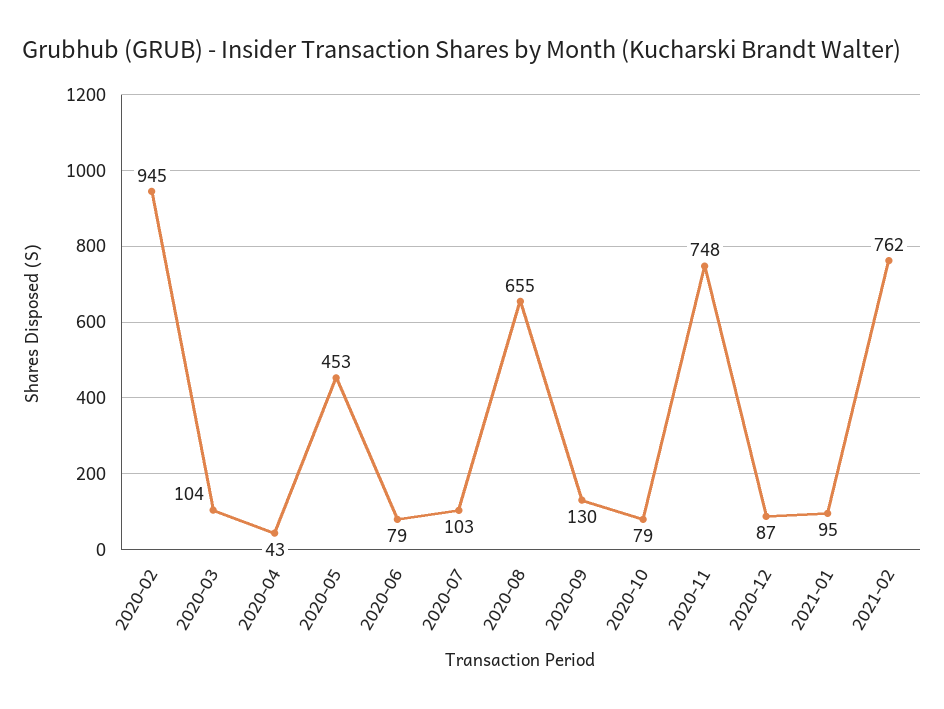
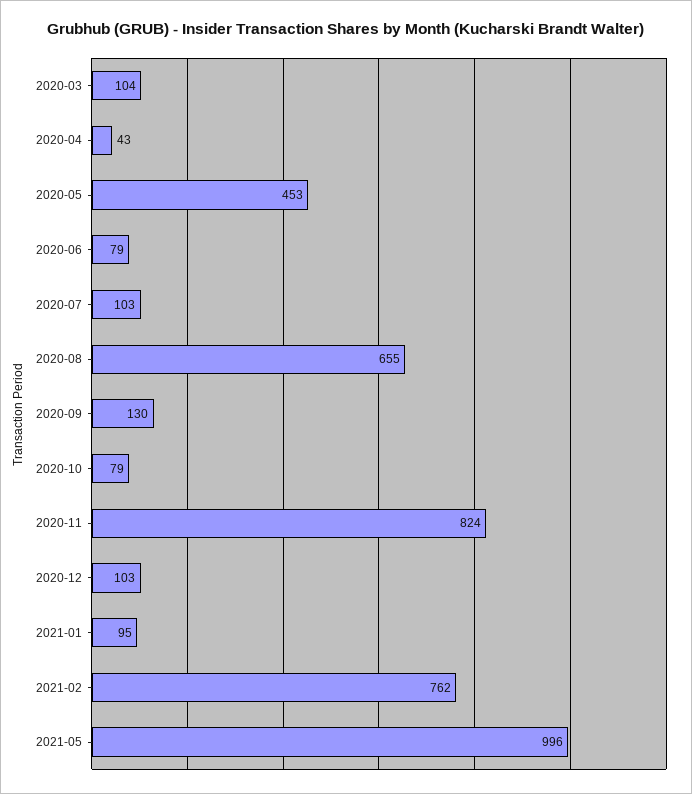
2020-02: 945 -> none
2020-11: 748 -> 824
2020-12: 87 -> 103
2021-05: none -> 996

